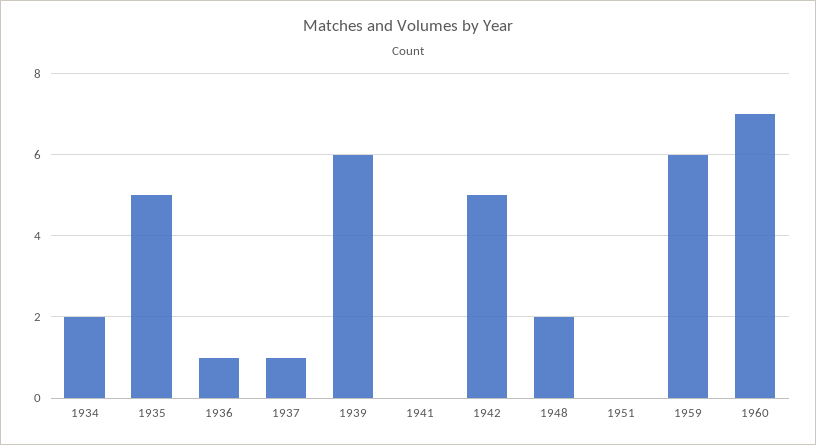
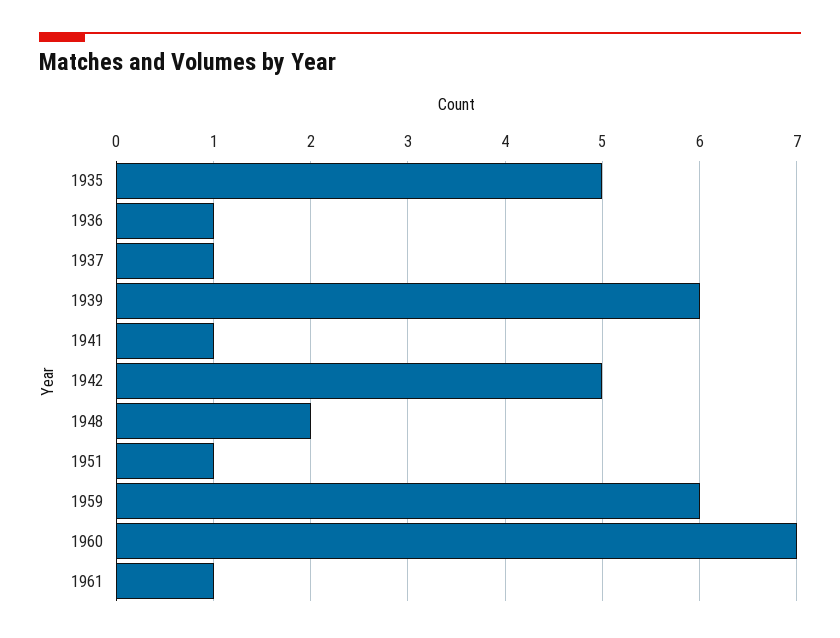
1934: 2 -> none
1941: 0 -> 1
1951: 0 -> 1
1961: none -> 1

